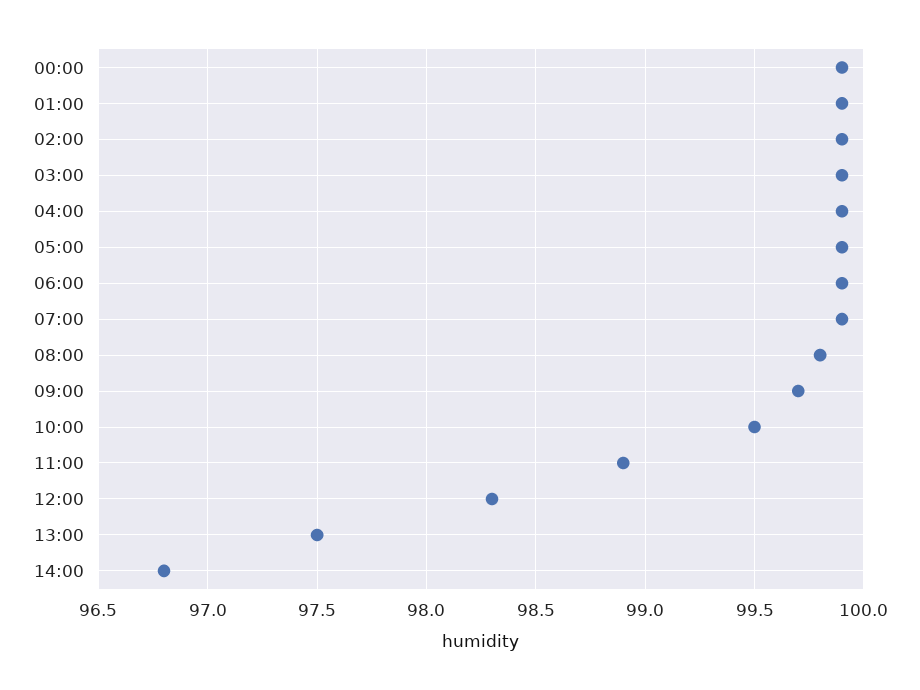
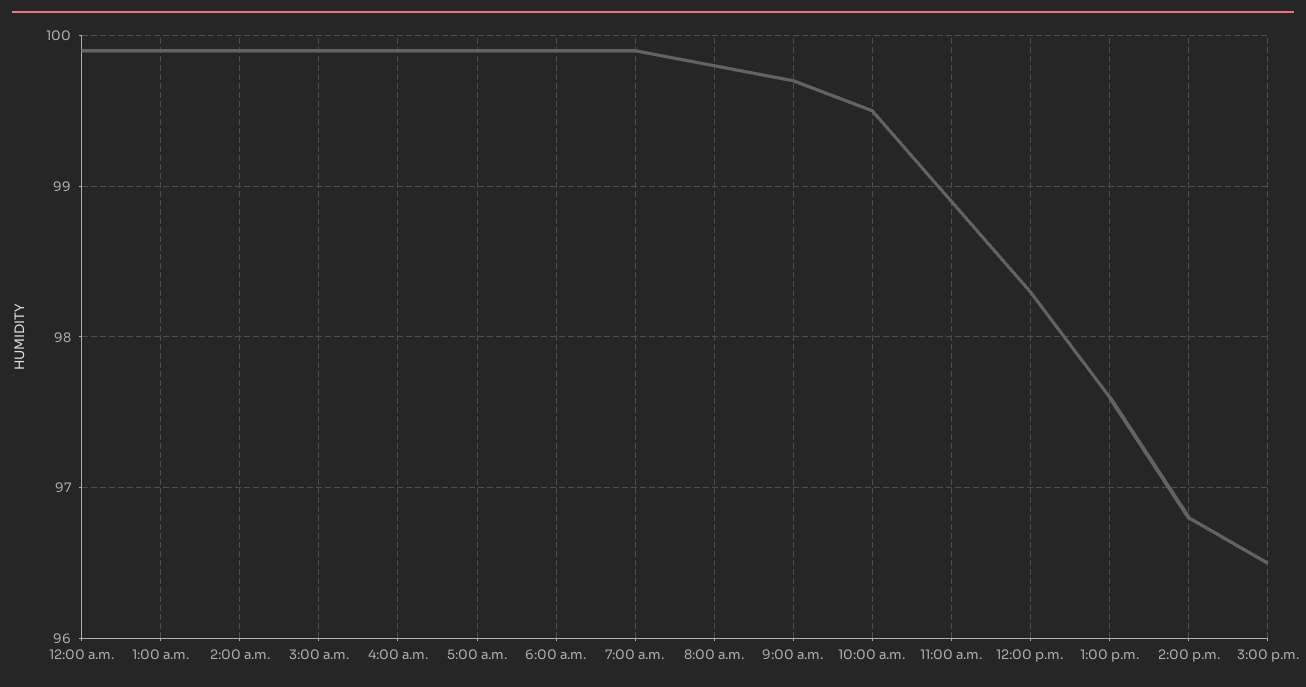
13:00: 97.5 -> 97.6
3:00 p.m.: none -> 96.5

